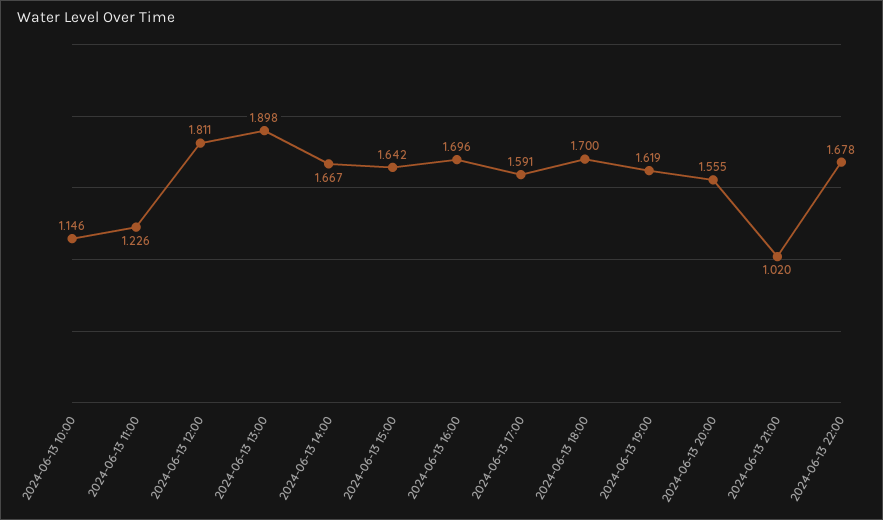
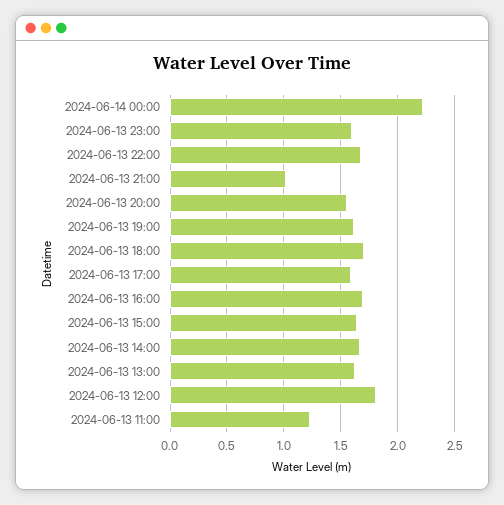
2024-06-13 10:00: 1.146 -> none
2024-06-13 13:00: 1.898 -> 1.6
2024-06-14 00:00: none -> 2.2
2024-06-13 23:00: none -> 1.6

